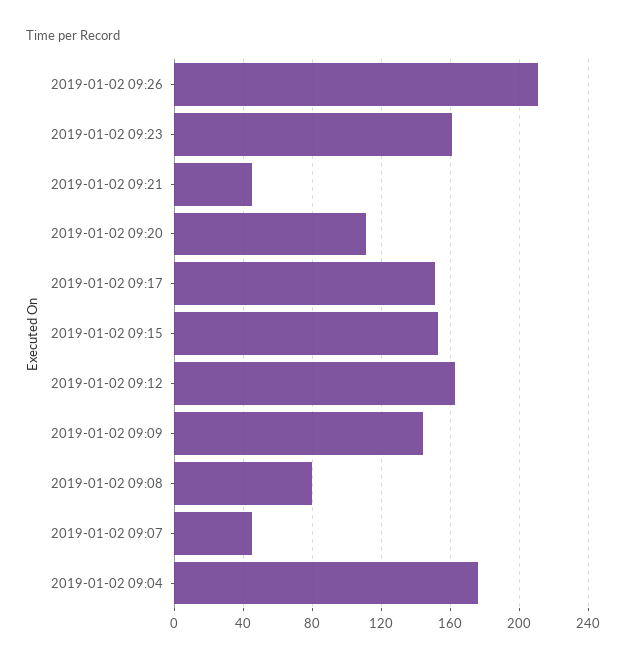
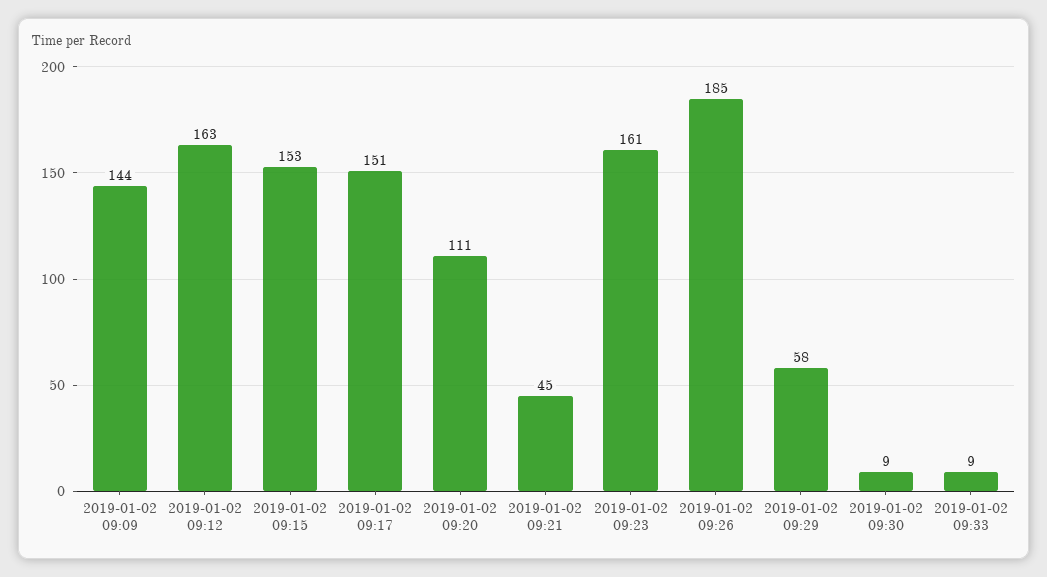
2019-01-02 09:26: 210 -> 185
2019-01-02 09:08: 80 -> none
2019-01-02 09:07: 45 -> none
2019-01-02 09:04: 175 -> none
2019-01-02 09:29: none -> 58
2019-01-02 09:30: none -> 9
2019-01-02 09:33: none -> 9

